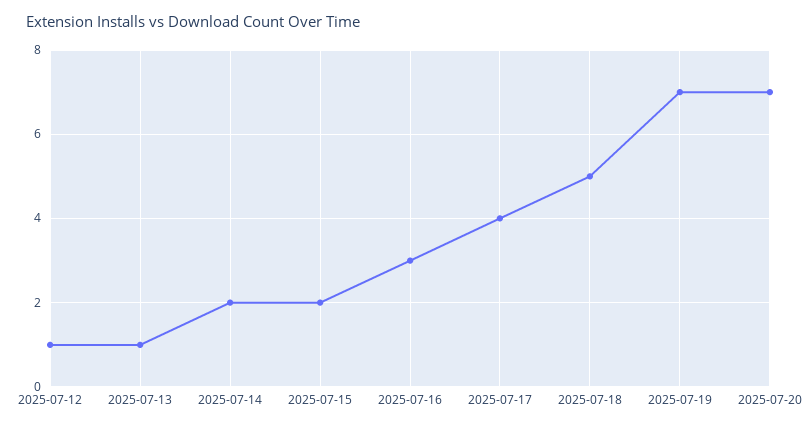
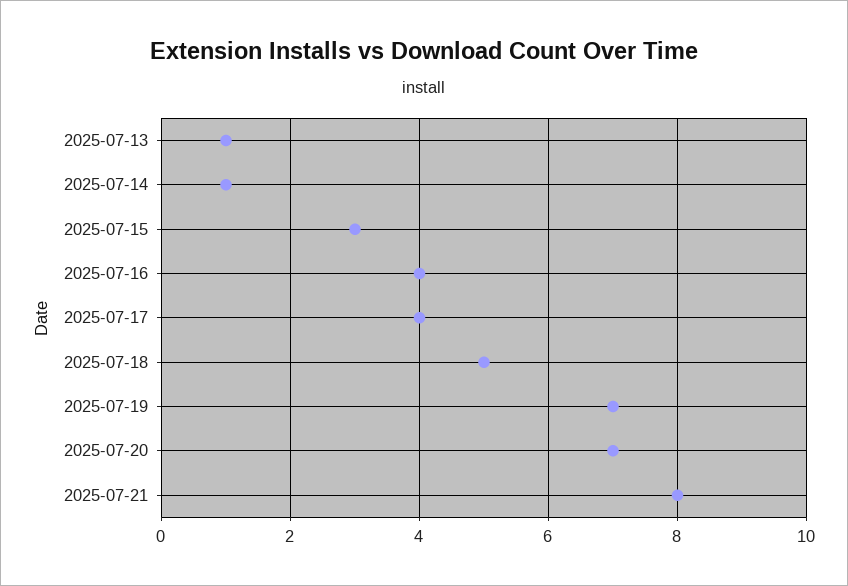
2025-07-12: 1 -> none
2025-07-14: 2 -> 1
2025-07-15: 2 -> 3
2025-07-16: 3 -> 4
2025-07-21: none -> 8

